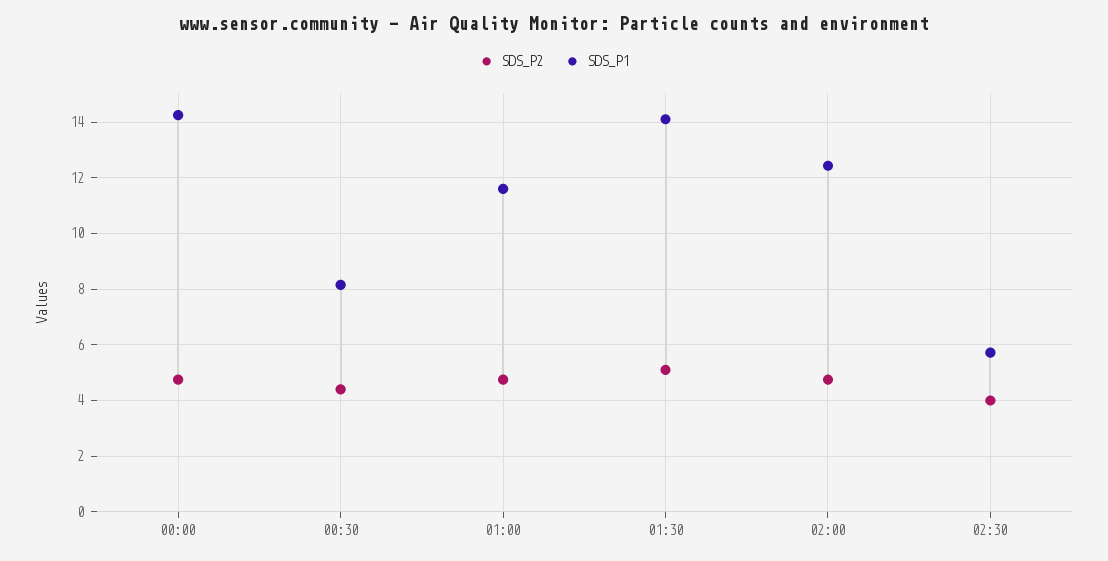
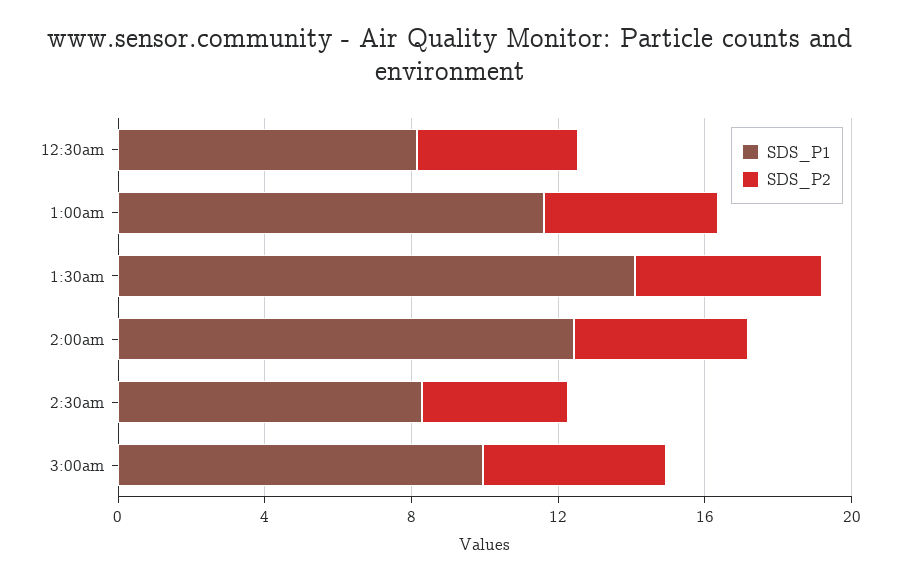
SDS_P2, 00:00: 4.75 -> none
SDS_P1, 00:00: 14.25 -> none
SDS_P1, 02:30: 5.75 -> 8
SDS_P1, 3:00am: none -> 10
SDS_P2, 3:00am: none -> 5

